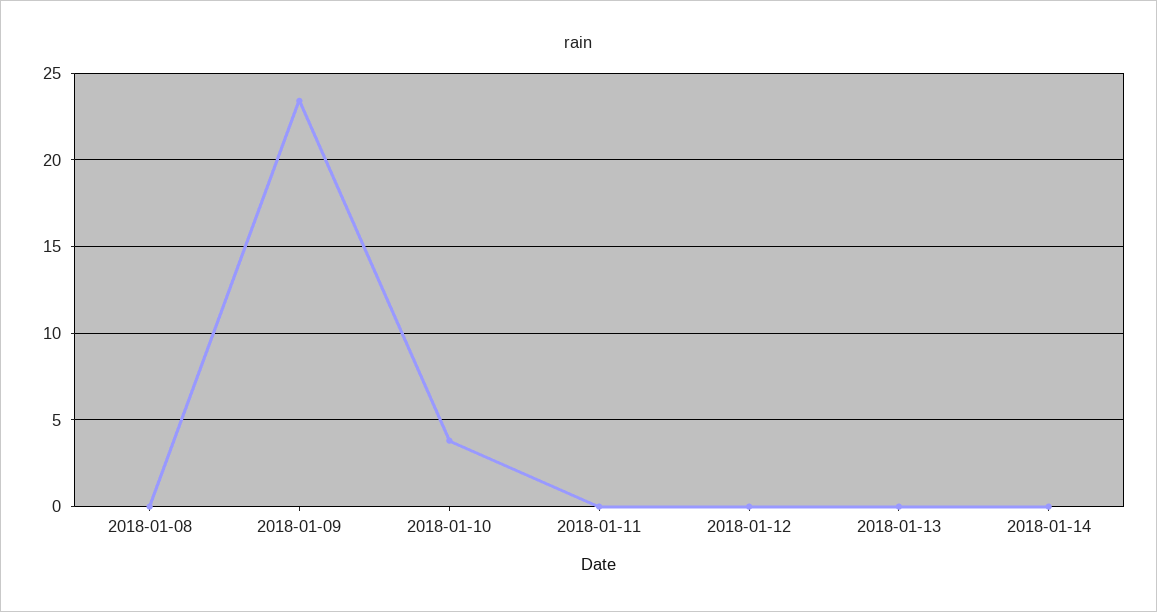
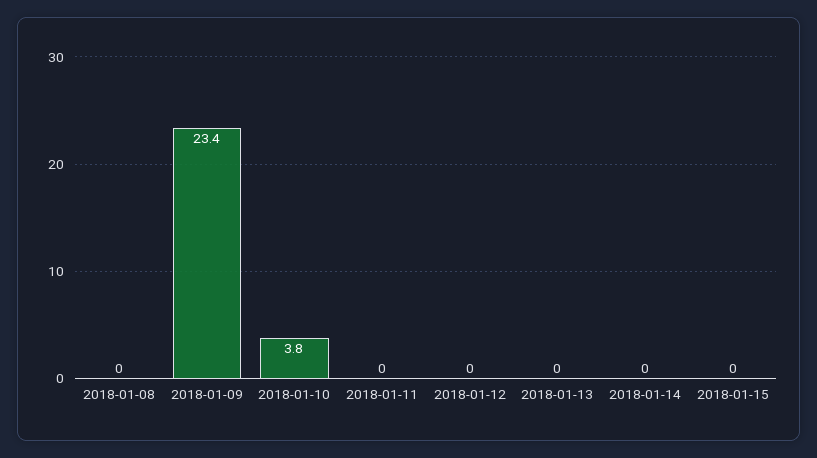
2018-01-15: none -> 0

